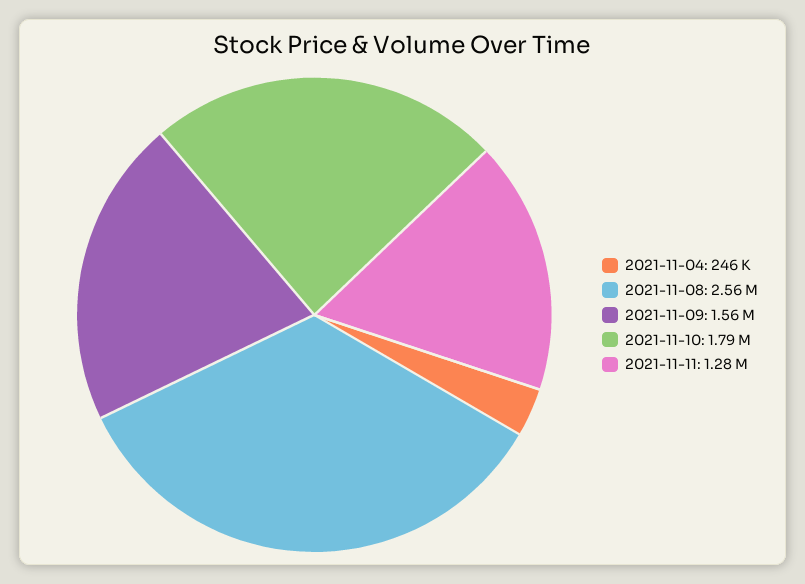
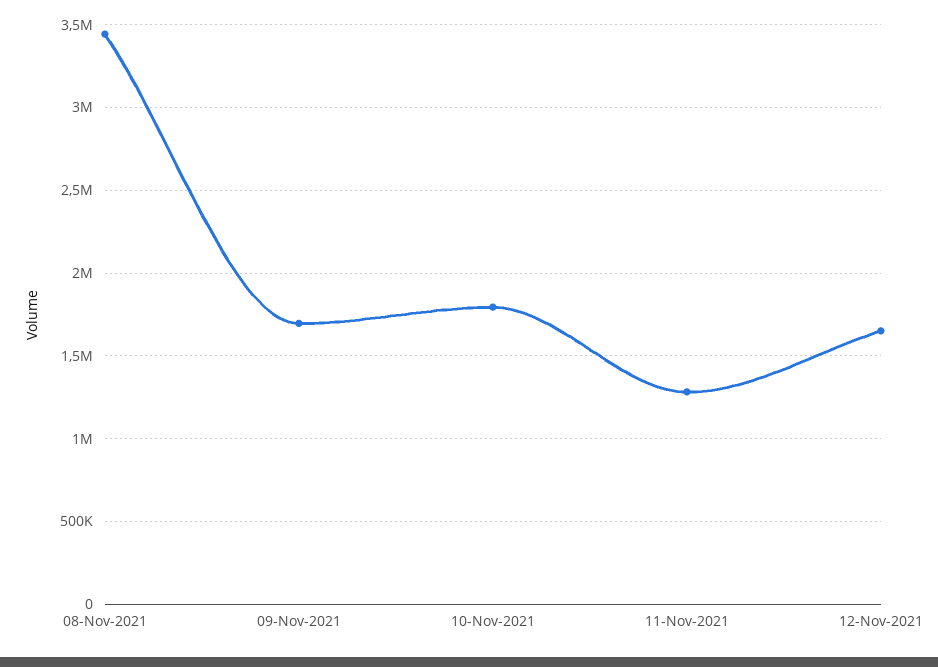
2021-11-04: 246000 -> none
2021-11-08: 2560000 -> 3450000
2021-11-09: 1560000 -> 1700000
12-Nov-2021: none -> 1650000

